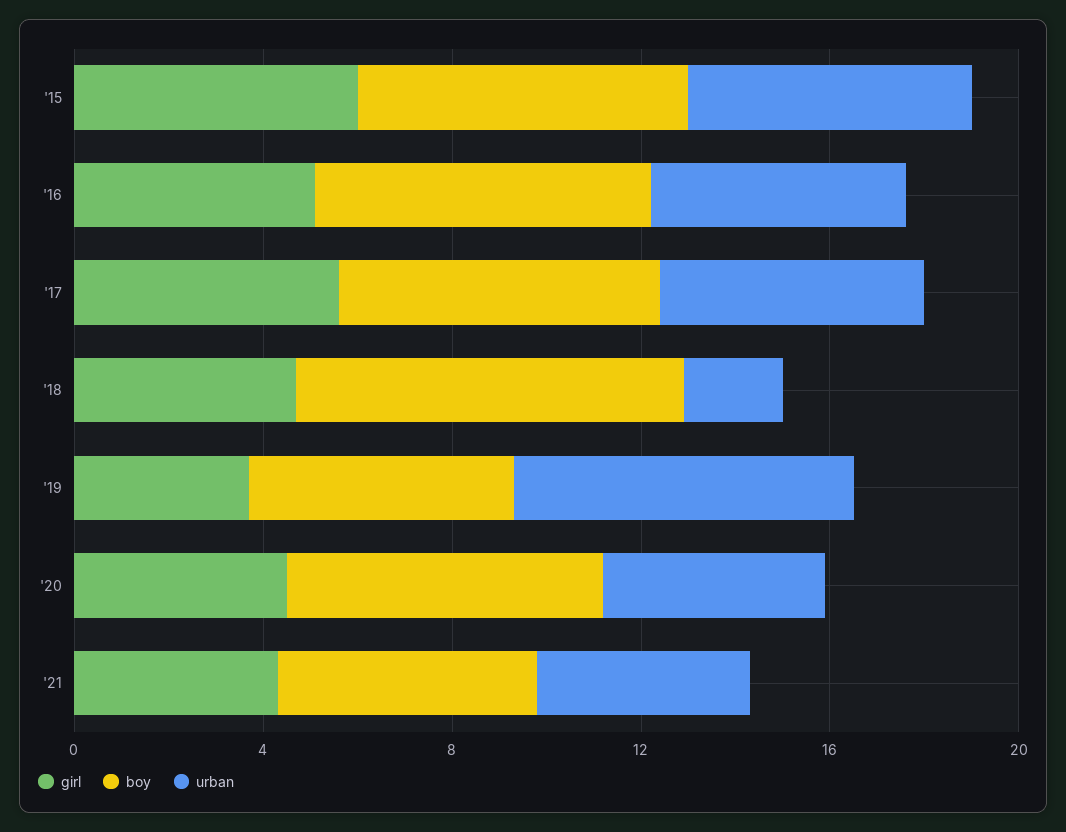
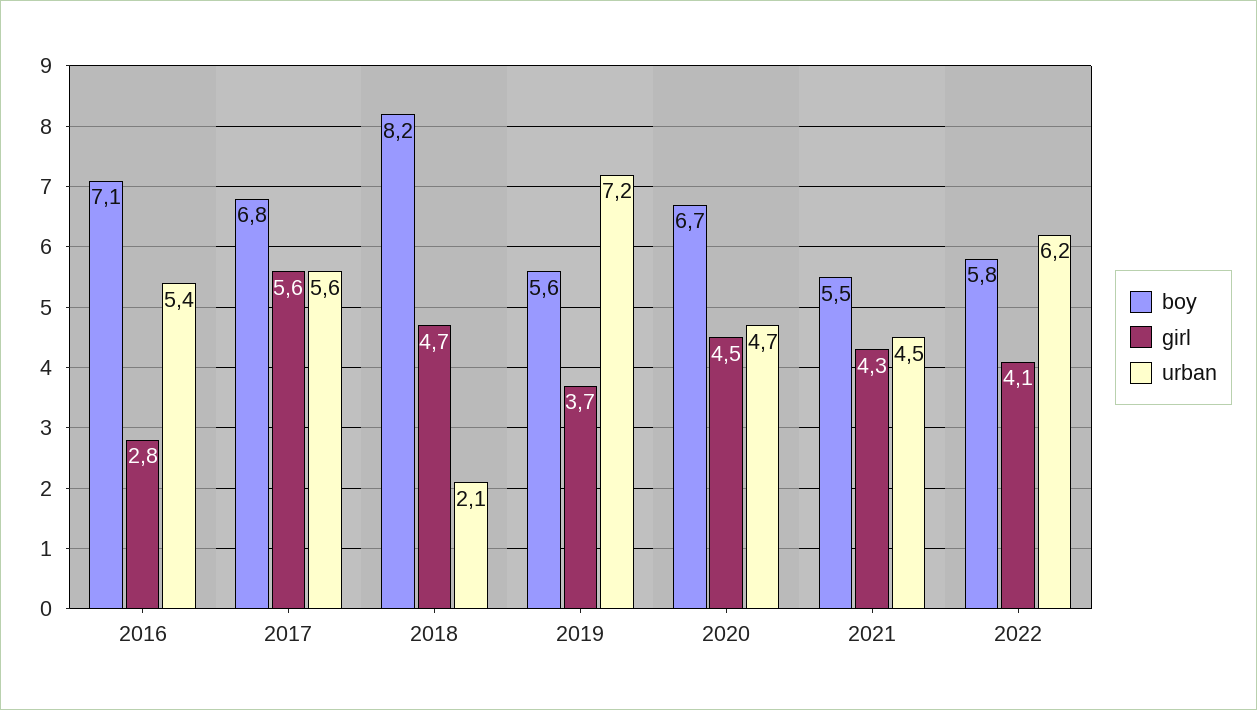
girl, '15: 6 -> none
boy, '15: 7 -> none
urban, '15: 6 -> none
girl, '16: 5 -> 2.8
boy, 2022: none -> 5.8
girl, 2022: none -> 4.1
urban, 2022: none -> 6.2

